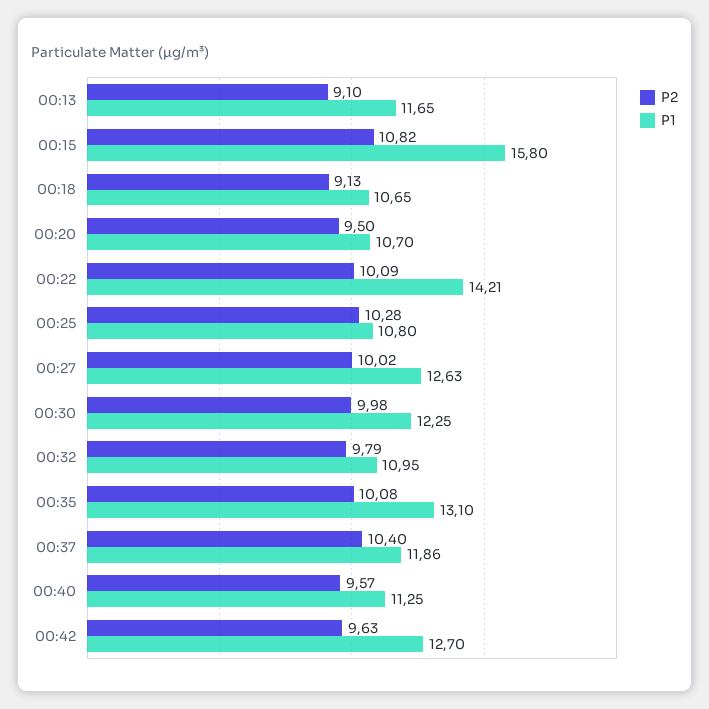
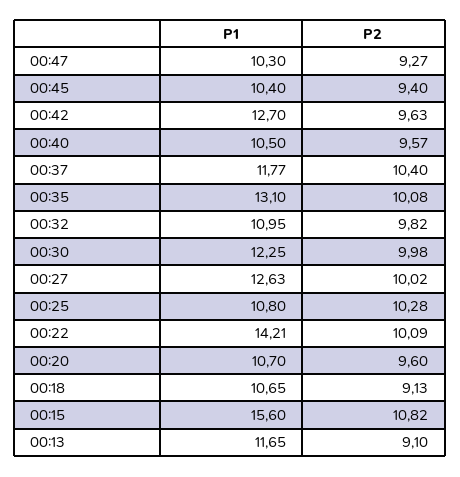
P1, 00:15: 15.8 -> 15.6
P2, 00:20: 9.5 -> 9.6
P2, 00:32: 9.79 -> 9.82
P1, 00:37: 11.86 -> 11.77
P1, 00:40: 11.25 -> 10.5
P1, 00:47: none -> 10.3
P2, 00:47: none -> 9.27
P1, 00:45: none -> 10.4
P2, 00:45: none -> 9.4

